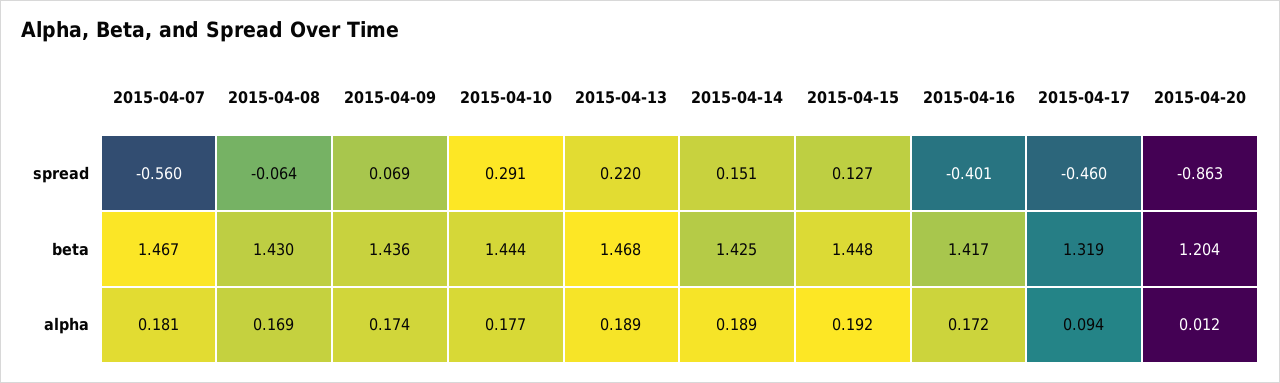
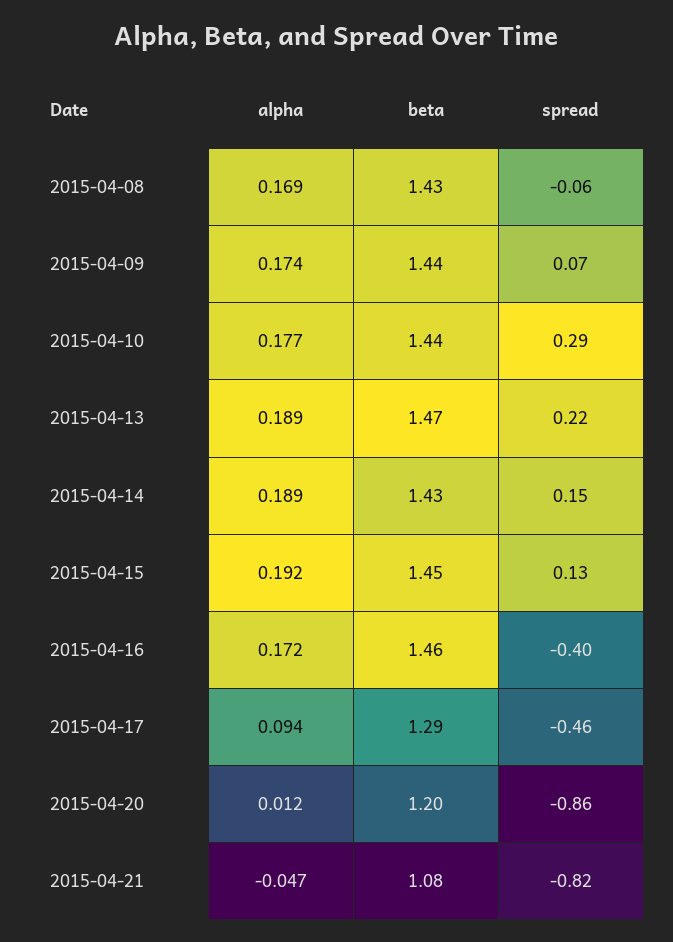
2015-04-07, spread: -0.56 -> none
2015-04-07, beta: 1.467 -> none
2015-04-16, beta: 1.417 -> 1.46
2015-04-17, beta: 1.319 -> 1.29
2015-04-07, alpha: 0.181 -> none
2015-04-21, alpha: none -> -0.047
2015-04-21, beta: none -> 1.08
2015-04-21, spread: none -> -0.82

